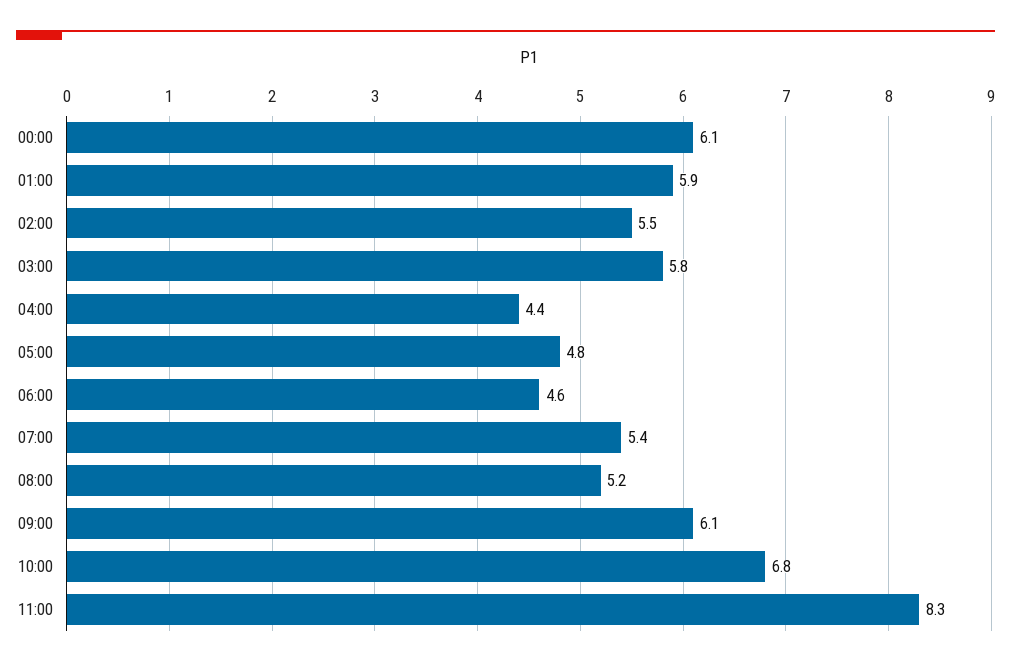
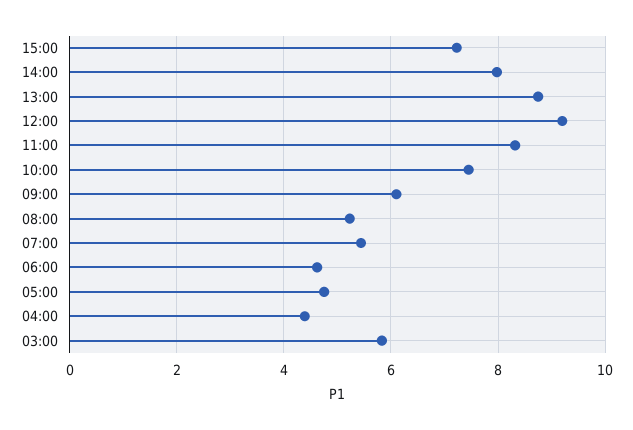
00:00: 6.1 -> none
01:00: 5.9 -> none
02:00: 5.5 -> none
10:00: 6.8 -> 7.4
15:00: none -> 7.2
14:00: none -> 8
13:00: none -> 8.8
12:00: none -> 9.2

